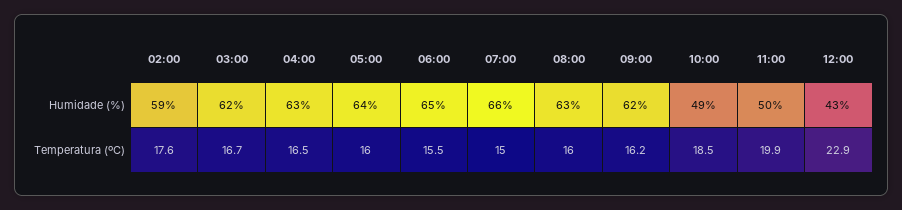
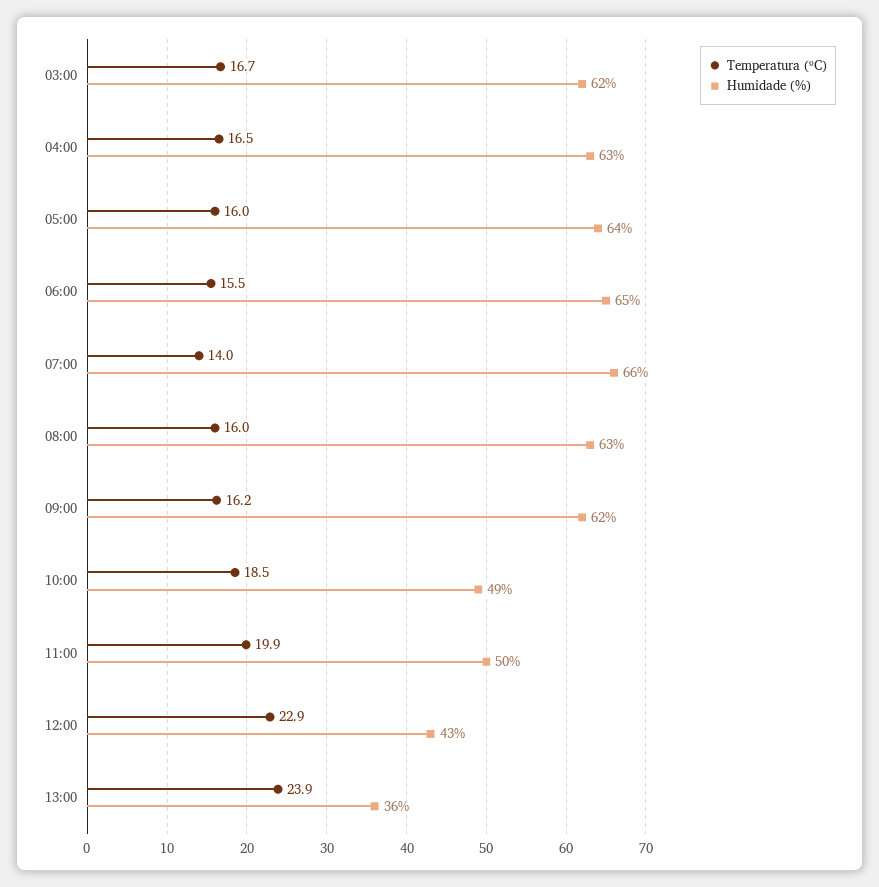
Humidade (%), 02:00: 59 -> none
Temperatura (ºC), 02:00: 17.6 -> none
Temperatura (ºC), 07:00: 15 -> 14
Temperatura (ºC), 13:00: none -> 23.9
Humidade (%), 13:00: none -> 36

